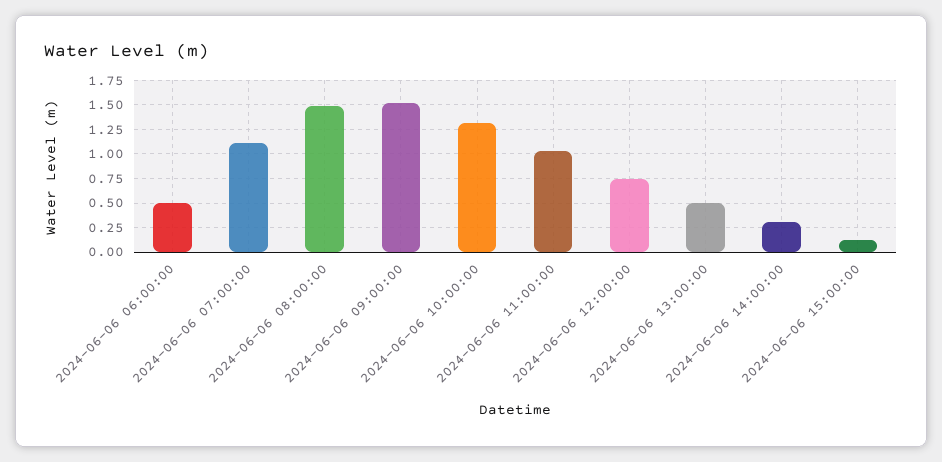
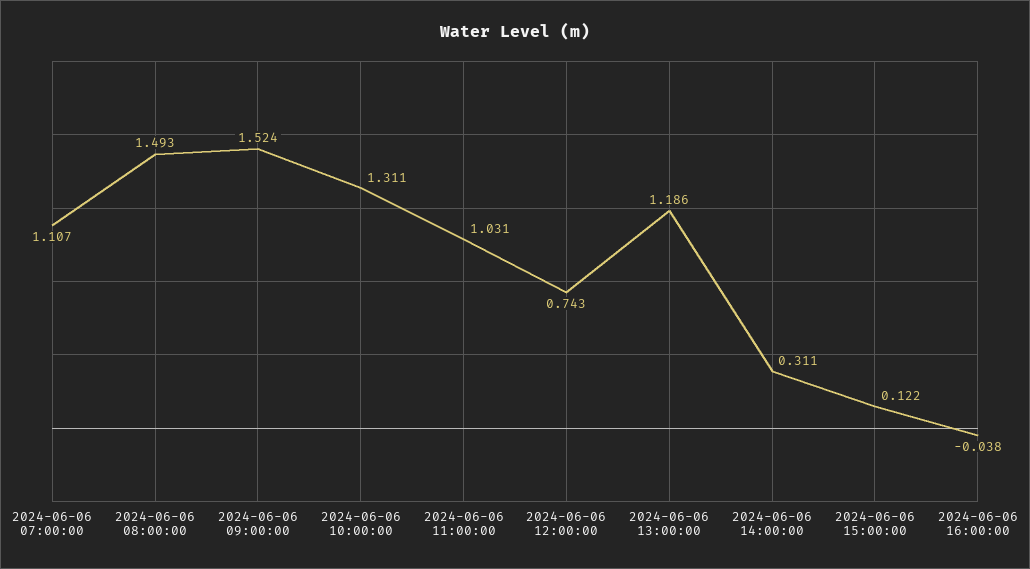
2024-06-06 06:00:00: 0.5 -> none
2024-06-06 13:00:00: 0.5 -> 1.186
2024-06-06 16:00:00: none -> -0.038

